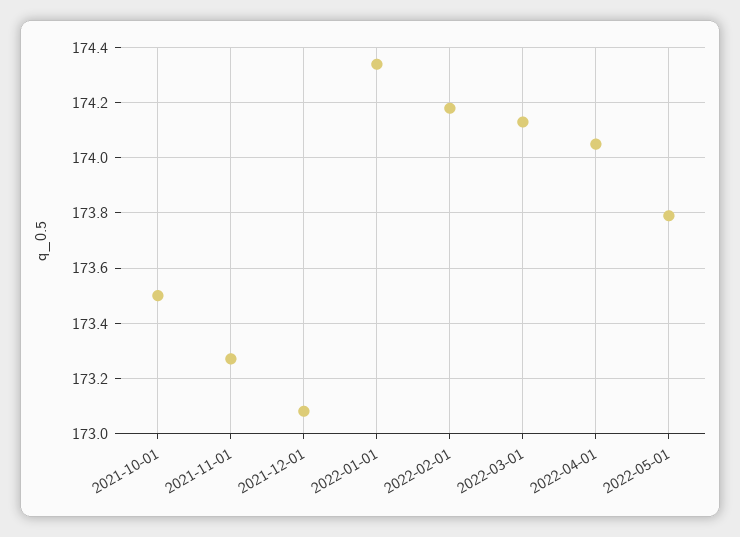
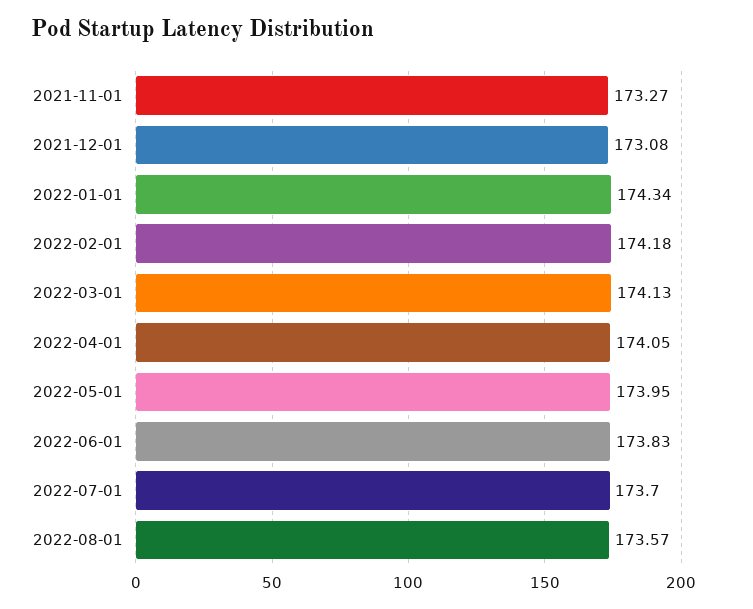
2021-10-01: 173.5 -> none
2022-05-01: 173.8 -> 173.95
2022-06-01: none -> 173.83
2022-07-01: none -> 173.7
2022-08-01: none -> 173.57

